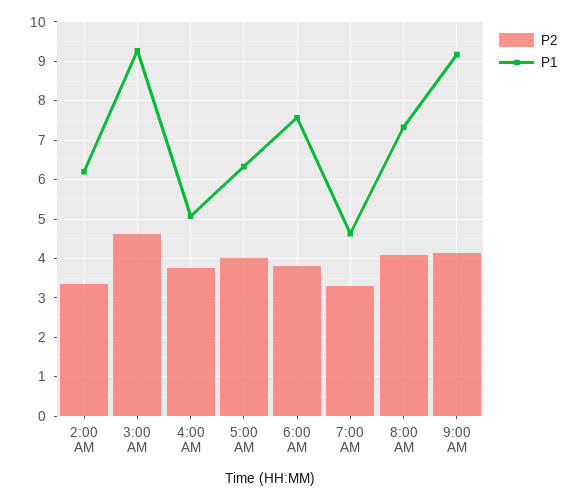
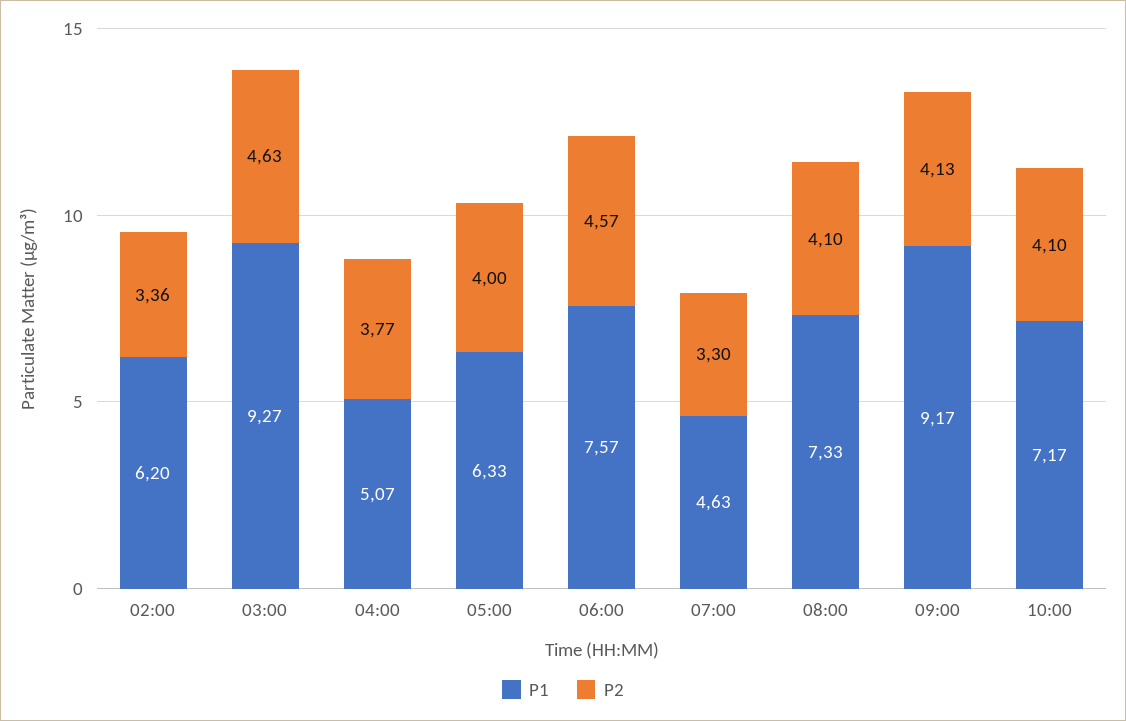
P2, 6:00 AM: 3.8 -> 4.57
P1, 10:00: none -> 7.17
P2, 10:00: none -> 4.1

